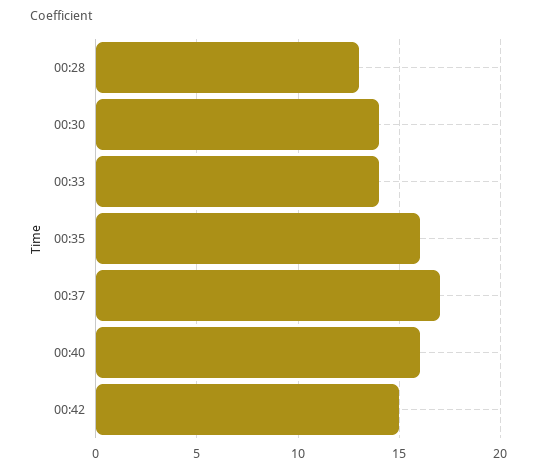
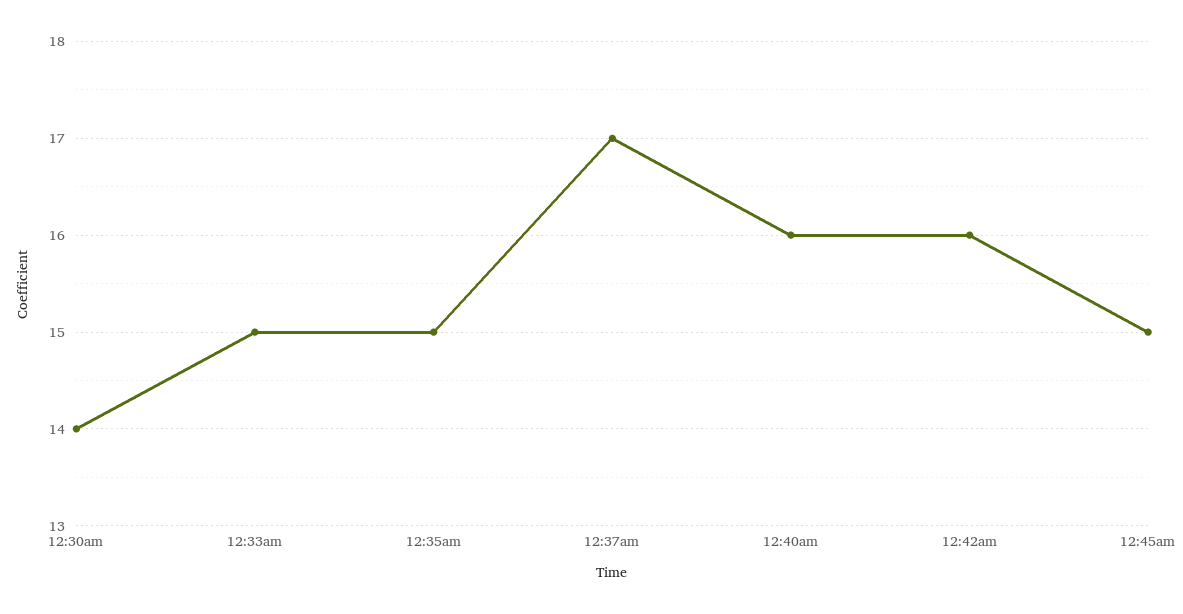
00:28: 13 -> none
00:33: 14 -> 15
00:35: 16 -> 15
00:42: 15 -> 16
12:45am: none -> 15

